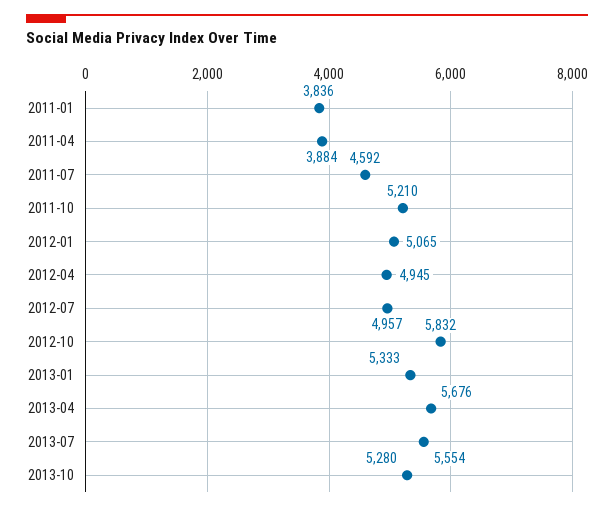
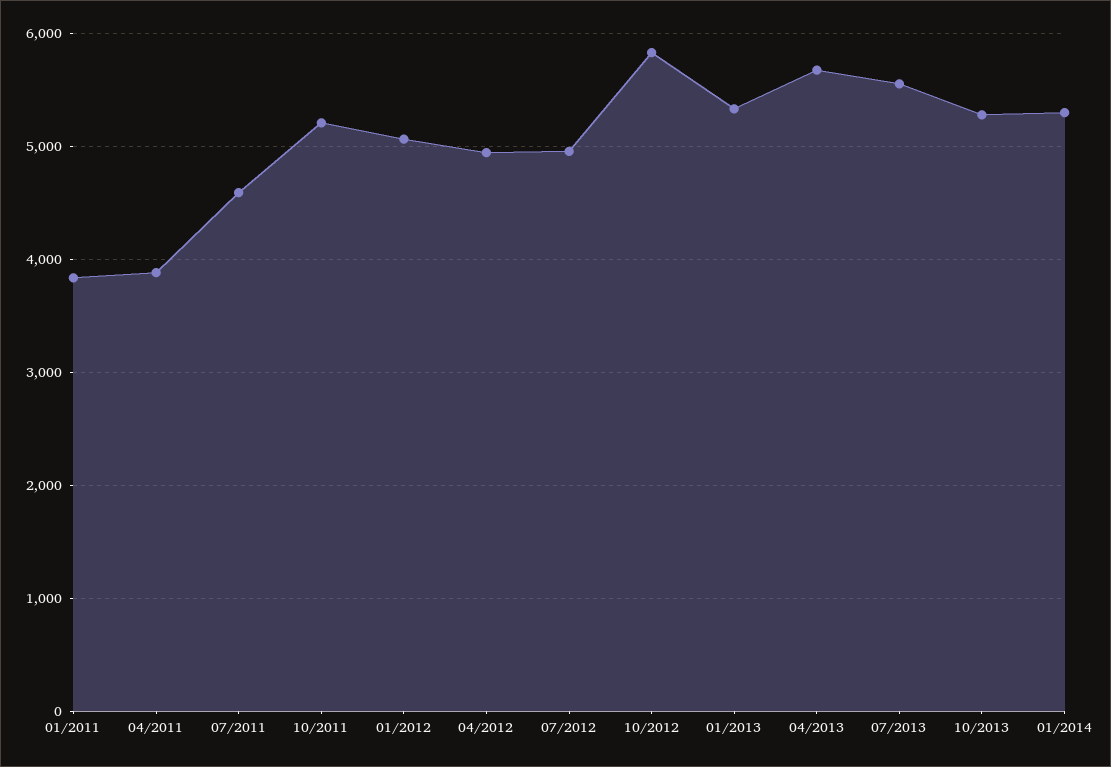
01/2014: none -> 5300

